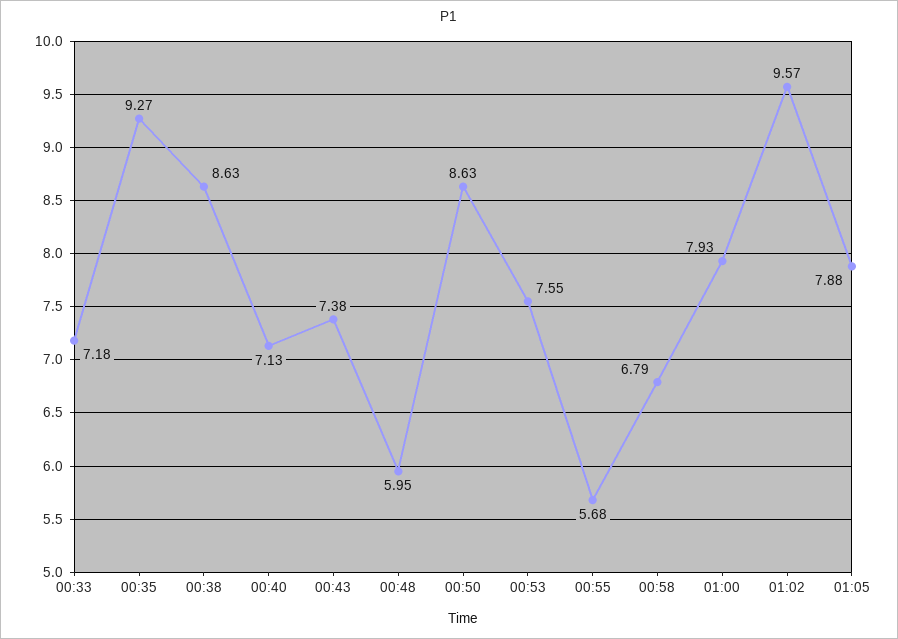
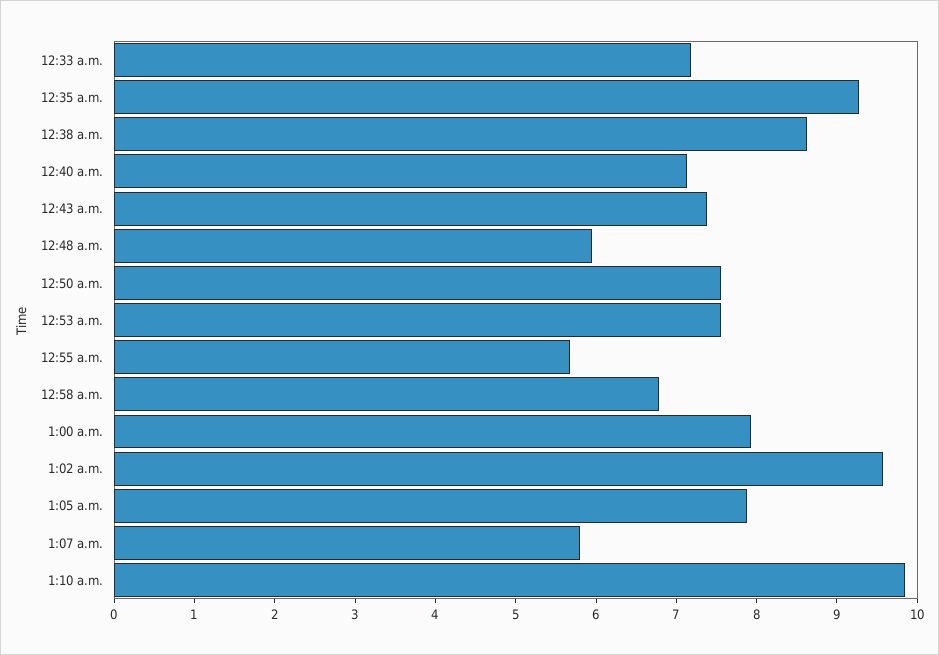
00:50: 8.63 -> 7.6
1:07 a.m.: none -> 5.8
1:10 a.m.: none -> 9.8

